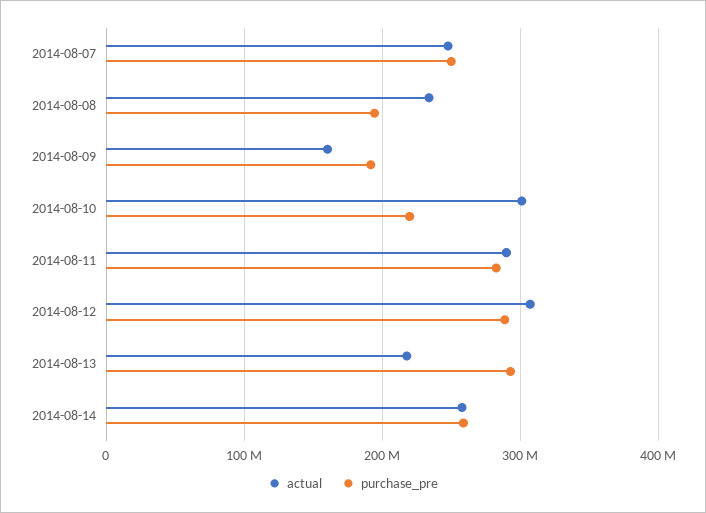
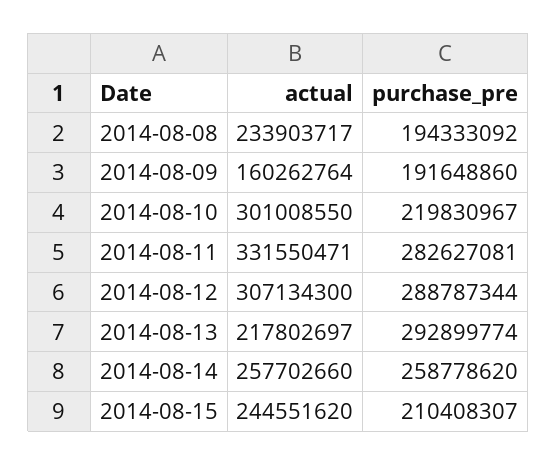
actual, 2014-08-07: 250000000 -> none
purchase_pre, 2014-08-07: 250000000 -> none
actual, 2014-08-11: 290000000 -> 331550471
actual, 2014-08-15: none -> 244551620
purchase_pre, 2014-08-15: none -> 210408307

